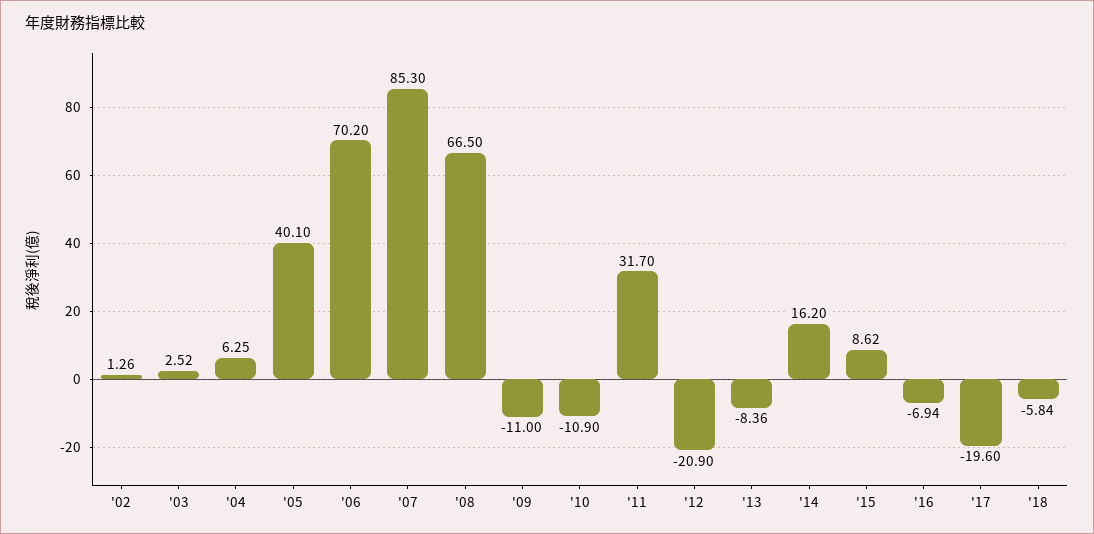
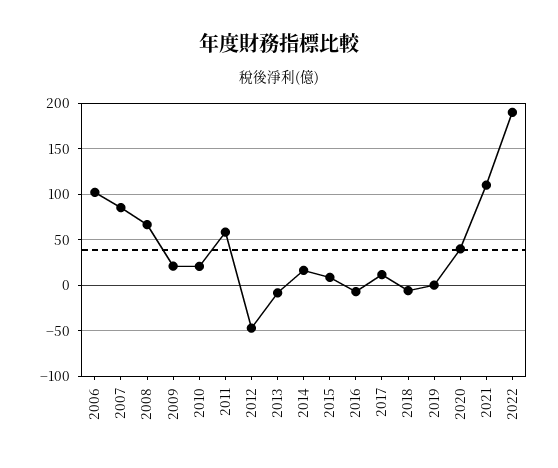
'02: 1.26 -> none
'03: 2.52 -> none
'04: 6.25 -> none
'05: 40.1 -> none
'06: 70.2 -> 100
'09: -11 -> 20
'10: -10.9 -> 20
'11: 31.7 -> 60
'12: -20.9 -> -50
'17: -19.6 -> 10
2019: none -> 0
2020: none -> 40
2021: none -> 110
2022: none -> 190

